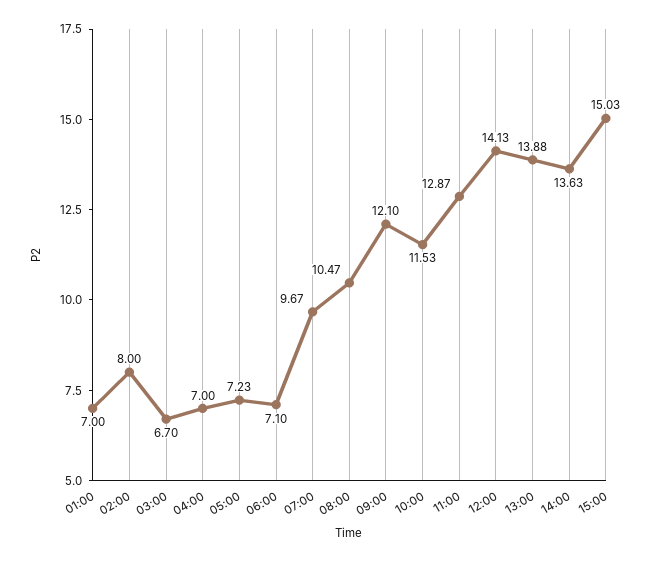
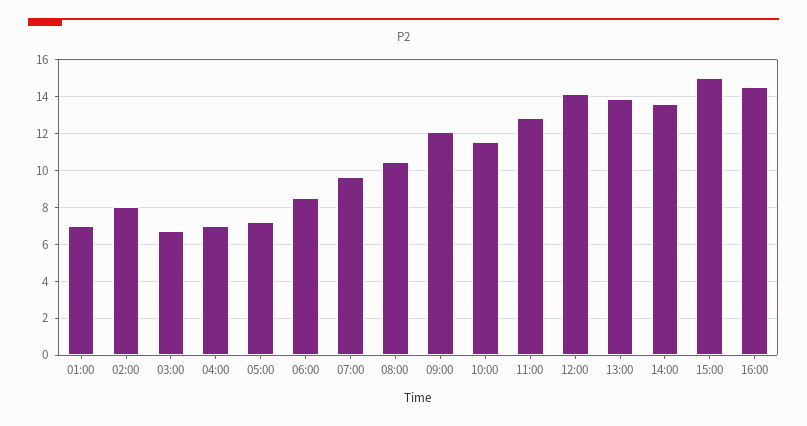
06:00: 7.1 -> 8.5
16:00: none -> 14.5

